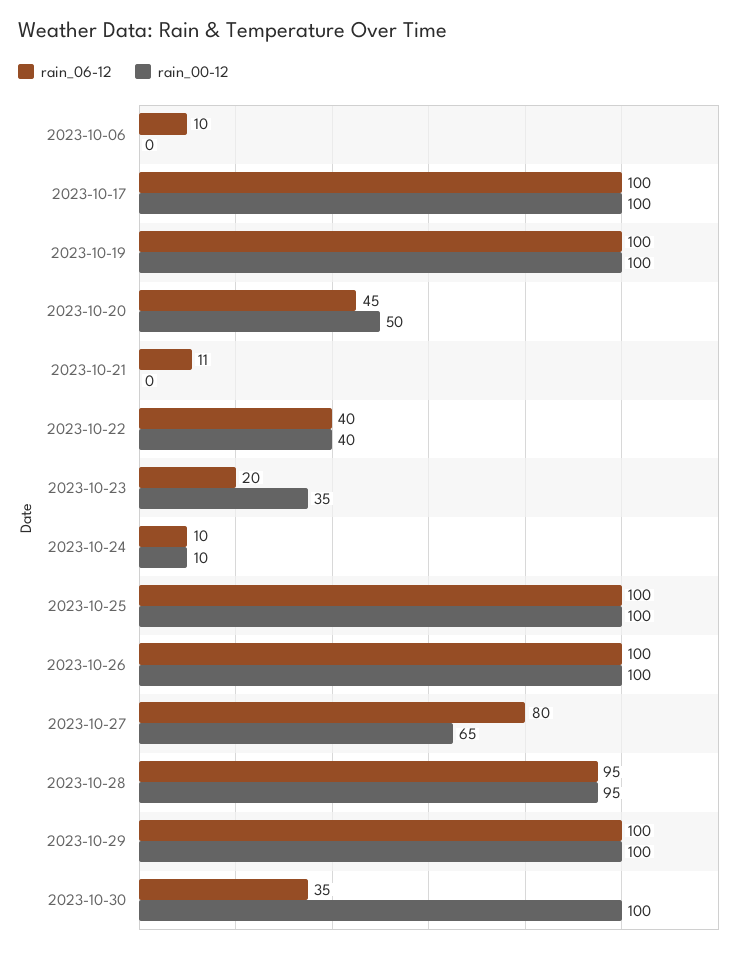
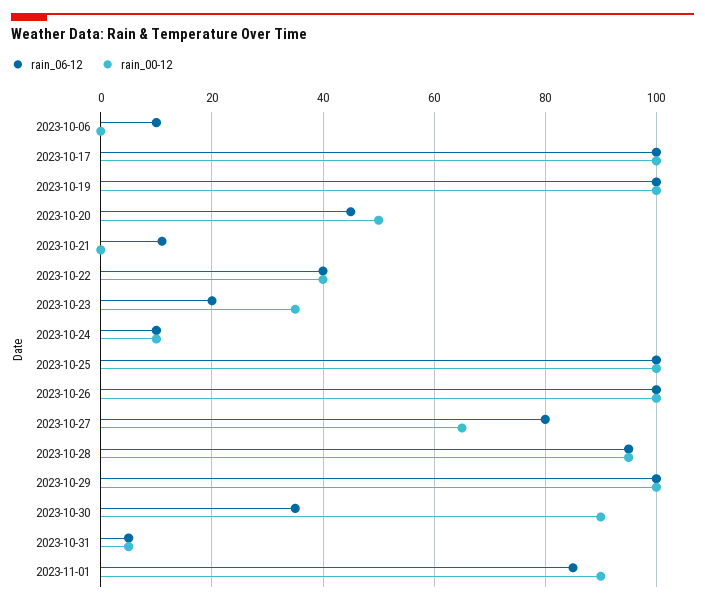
rain_00-12, 2023-10-30: 100 -> 90
rain_06-12, 2023-10-31: none -> 5
rain_00-12, 2023-10-31: none -> 5
rain_06-12, 2023-11-01: none -> 85
rain_00-12, 2023-11-01: none -> 90

